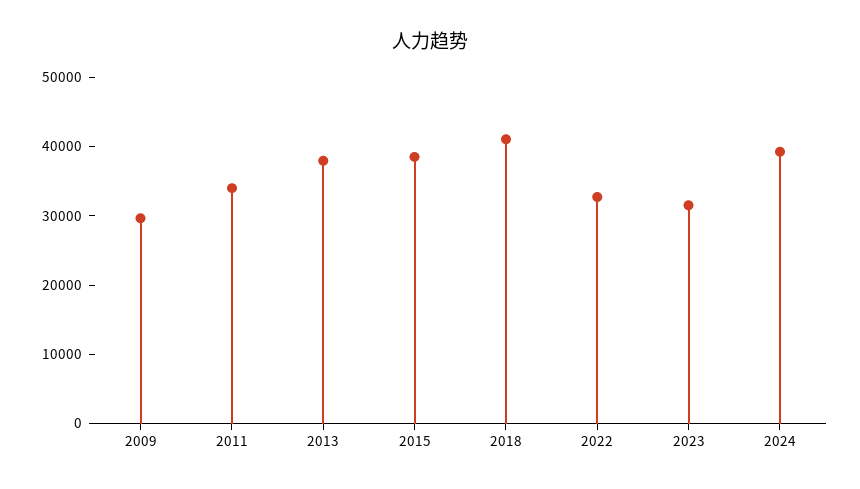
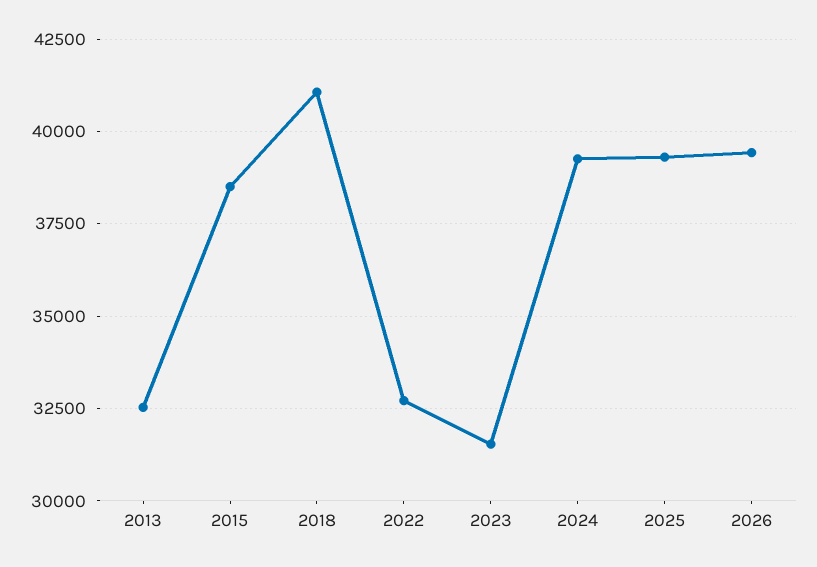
2009: 30000 -> none
2011: 34000 -> none
2013: 38000 -> 32500
2025: none -> 39250
2026: none -> 39500

